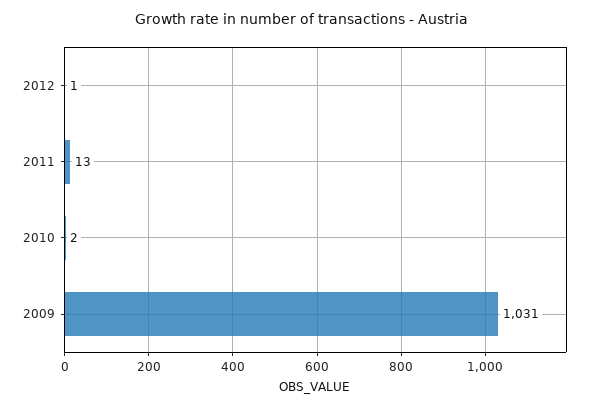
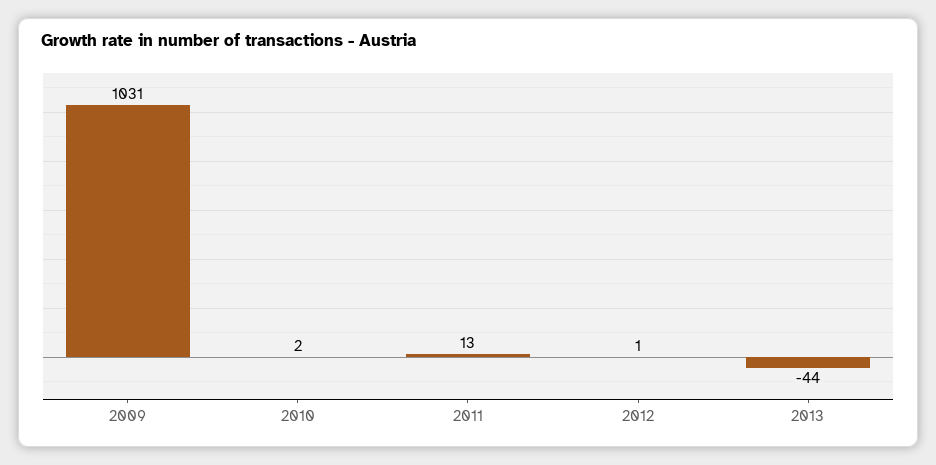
2013: none -> -44

